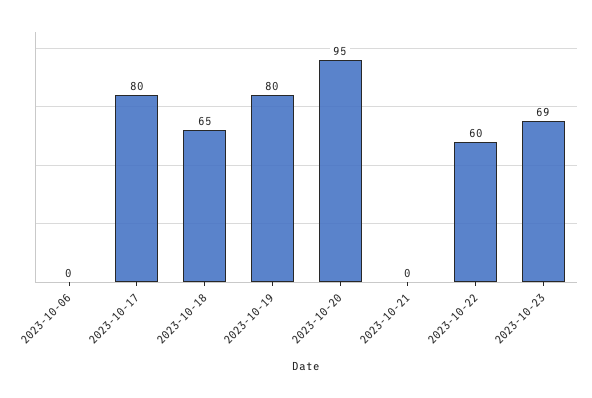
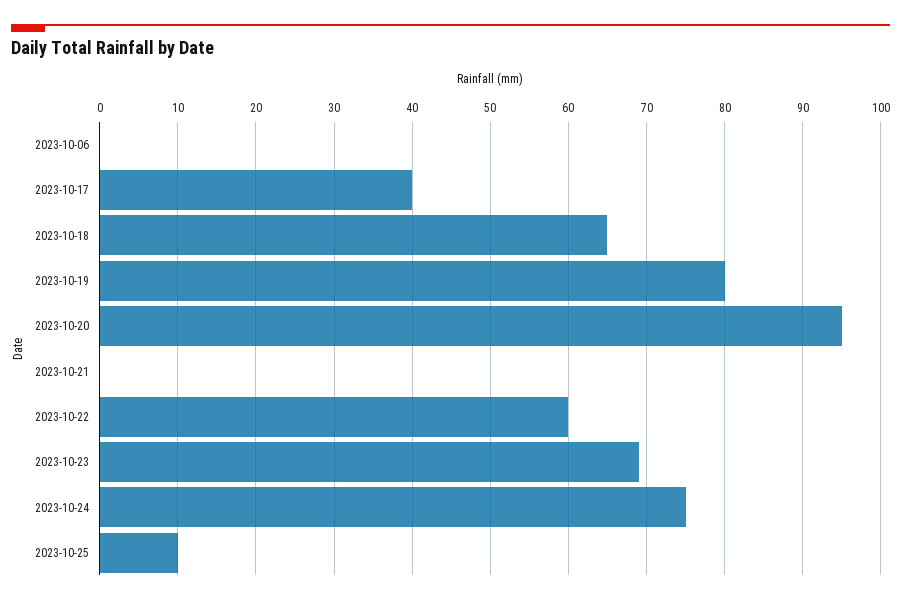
2023-10-17: 80 -> 40
2023-10-24: none -> 75
2023-10-25: none -> 10

